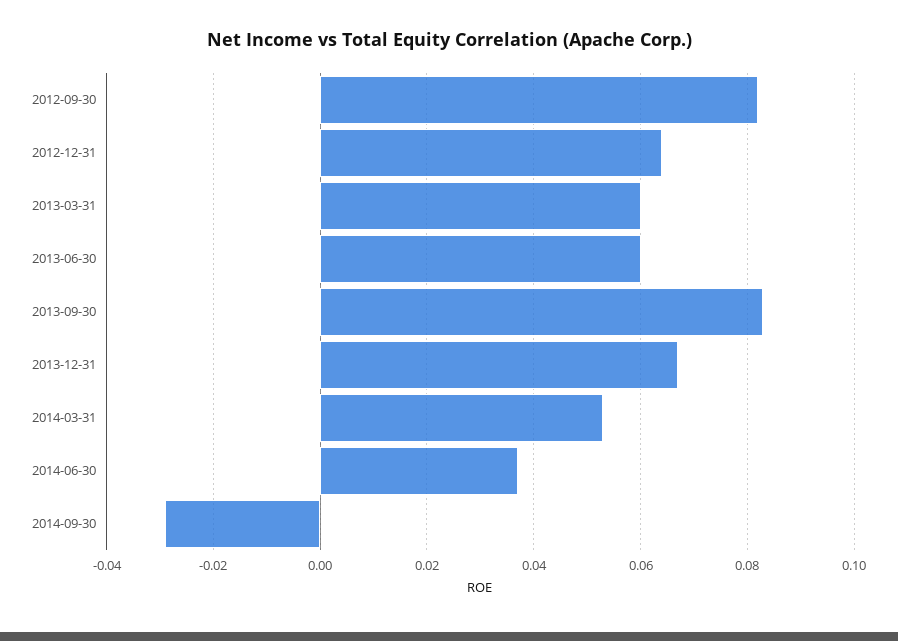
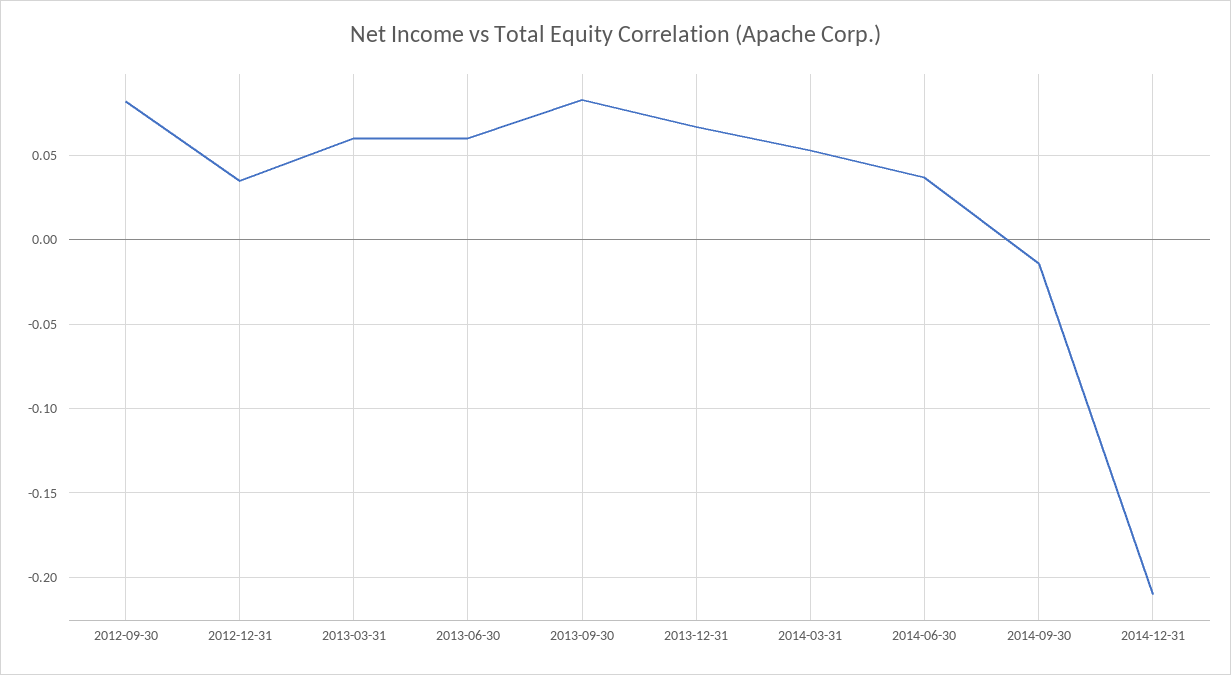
2012-12-31: 0.065 -> 0.035
2014-09-30: -0.03 -> -0.015
2014-12-31: none -> -0.21

